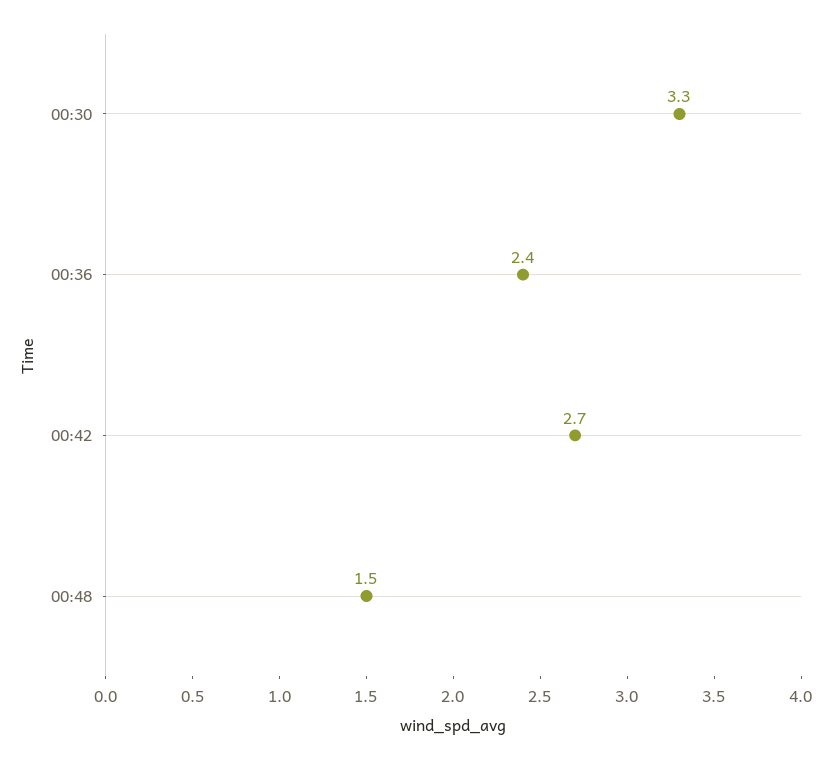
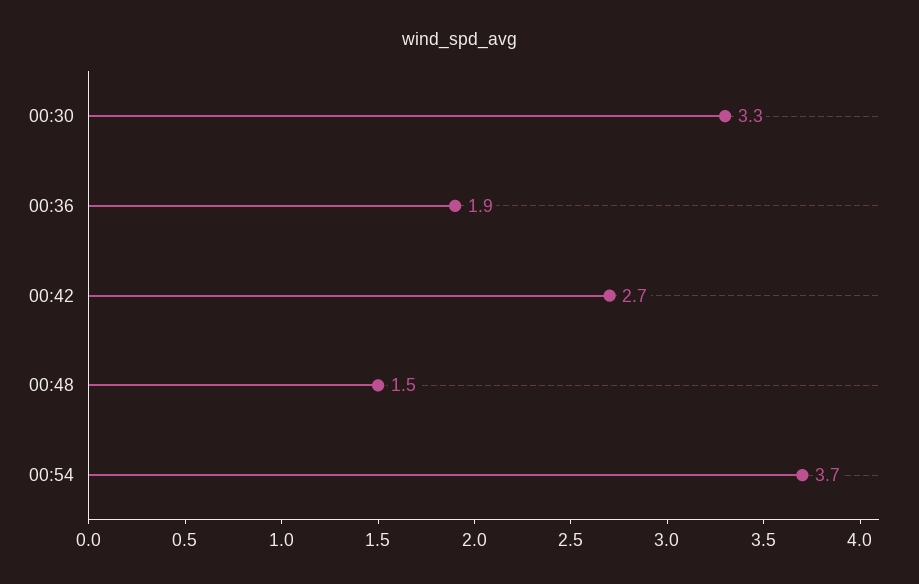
00:36: 2.4 -> 1.9
00:54: none -> 3.7

